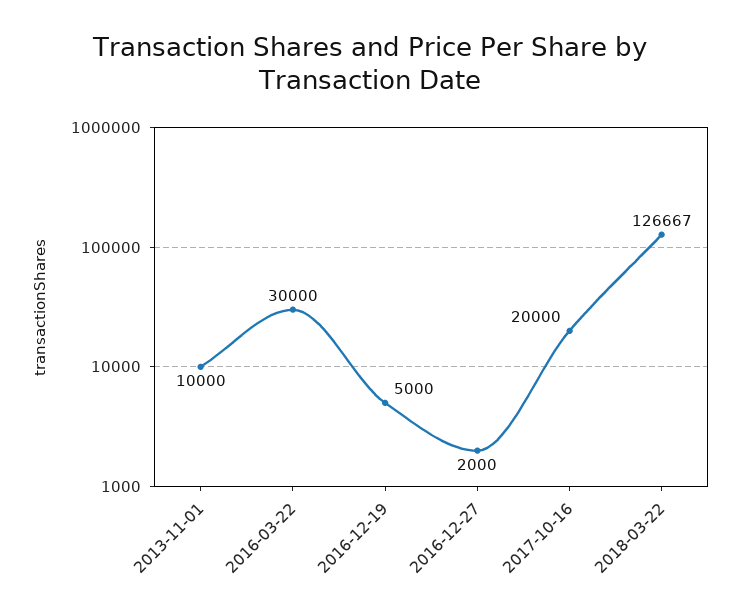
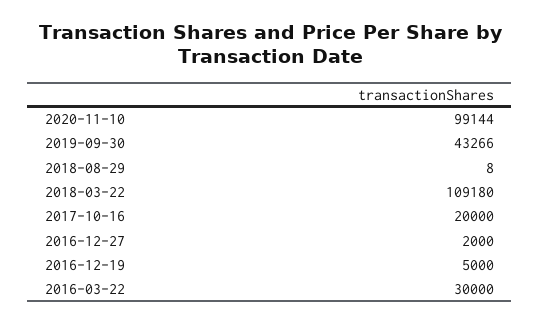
2013-11-01: 10000 -> none
2018-03-22: 126667 -> 109180
2020-11-10: none -> 99144
2019-09-30: none -> 43266
2018-08-29: none -> 8

